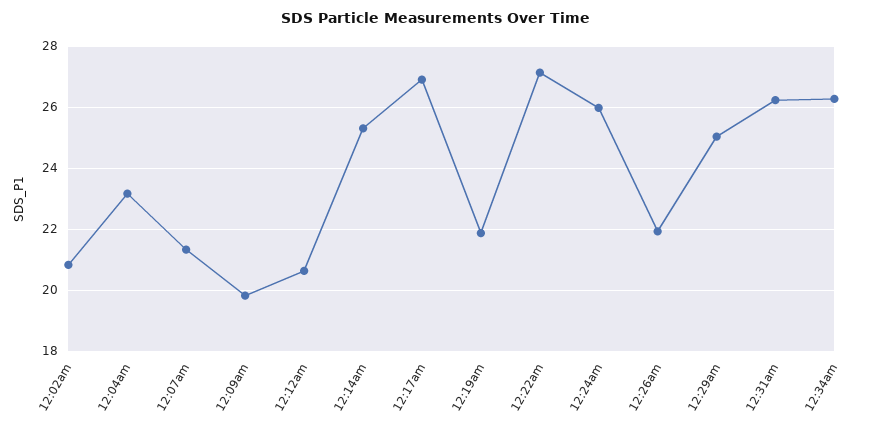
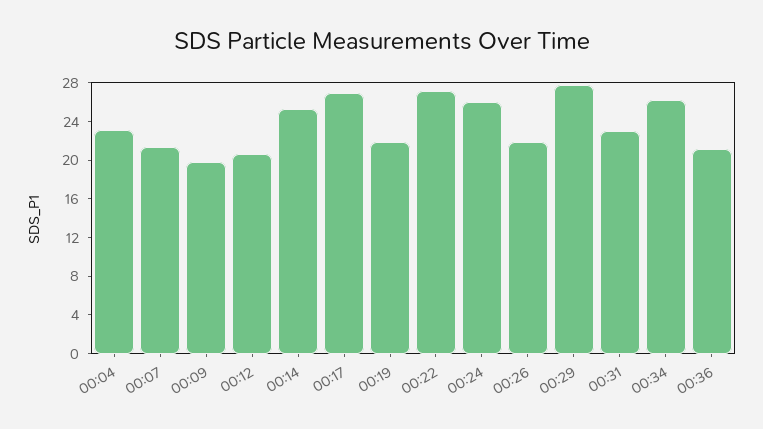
12:02am: 20.8 -> none
12:29am: 25 -> 28
12:31am: 26.2 -> 23
00:36: none -> 21

